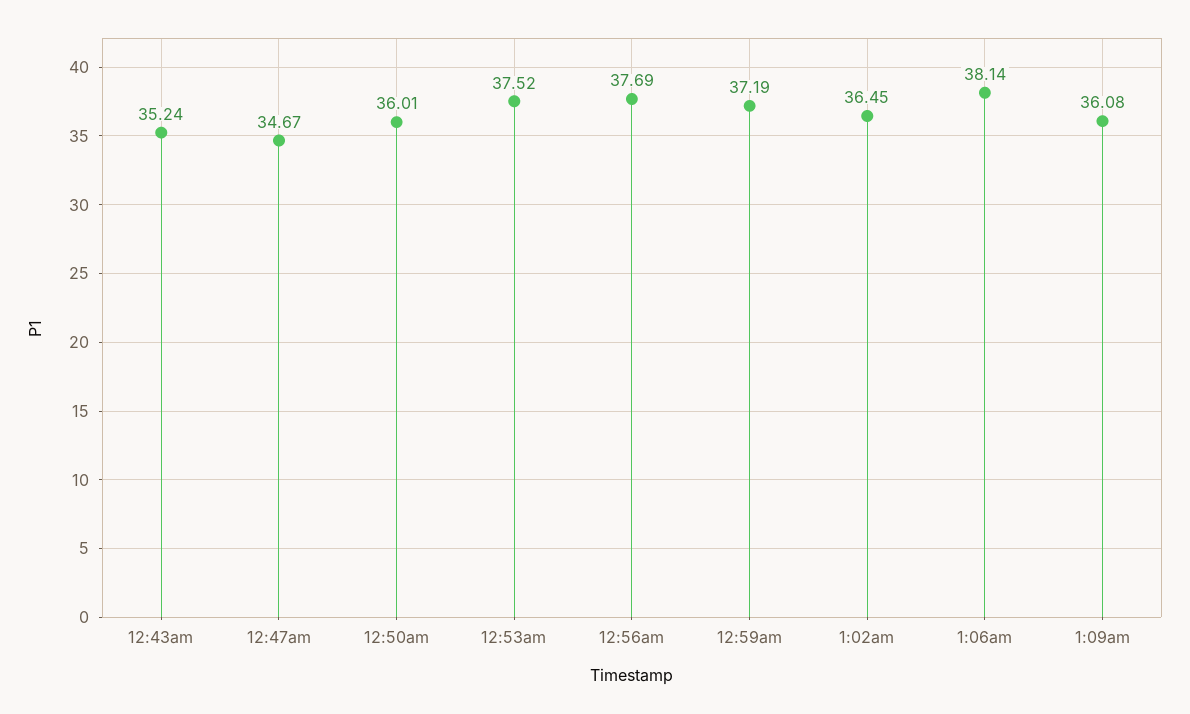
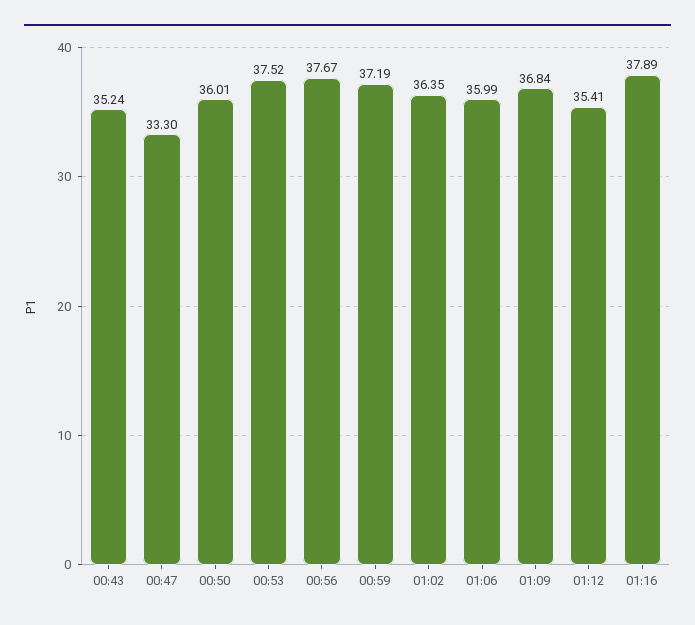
12:47am: 34.67 -> 33.3
12:56am: 37.69 -> 37.67
1:02am: 36.45 -> 36.35
1:06am: 38.14 -> 35.99
1:09am: 36.08 -> 36.84
01:12: none -> 35.41
01:16: none -> 37.89

